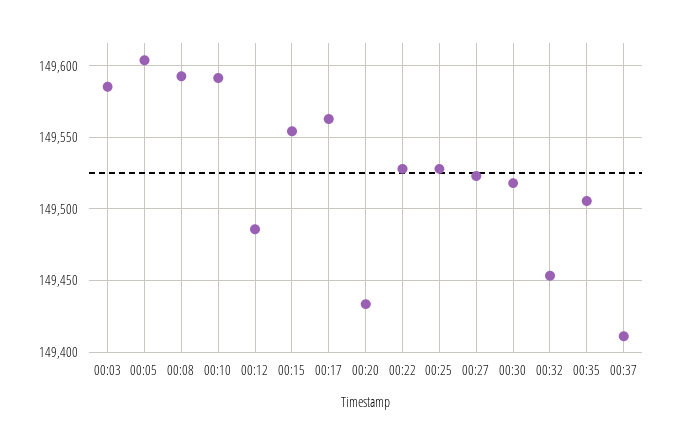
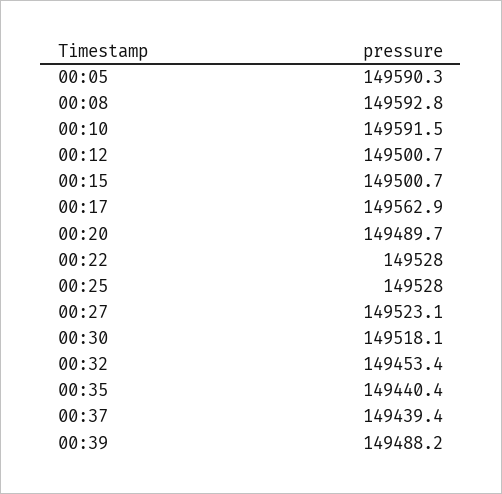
00:03: 149585 -> none
00:05: 149605 -> 149590.3
00:12: 149485 -> 149500.7
00:15: 149555 -> 149500.7
00:20: 149435 -> 149489.7
00:35: 149505 -> 149440.4
00:37: 149410 -> 149439.4
00:39: none -> 149488.2

